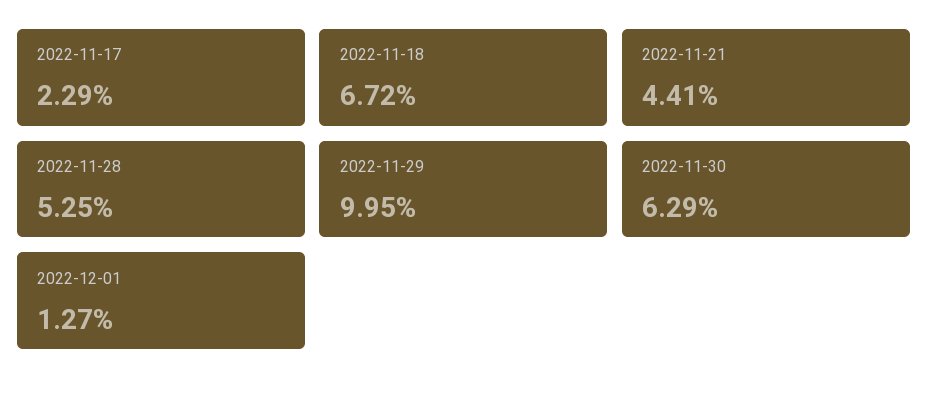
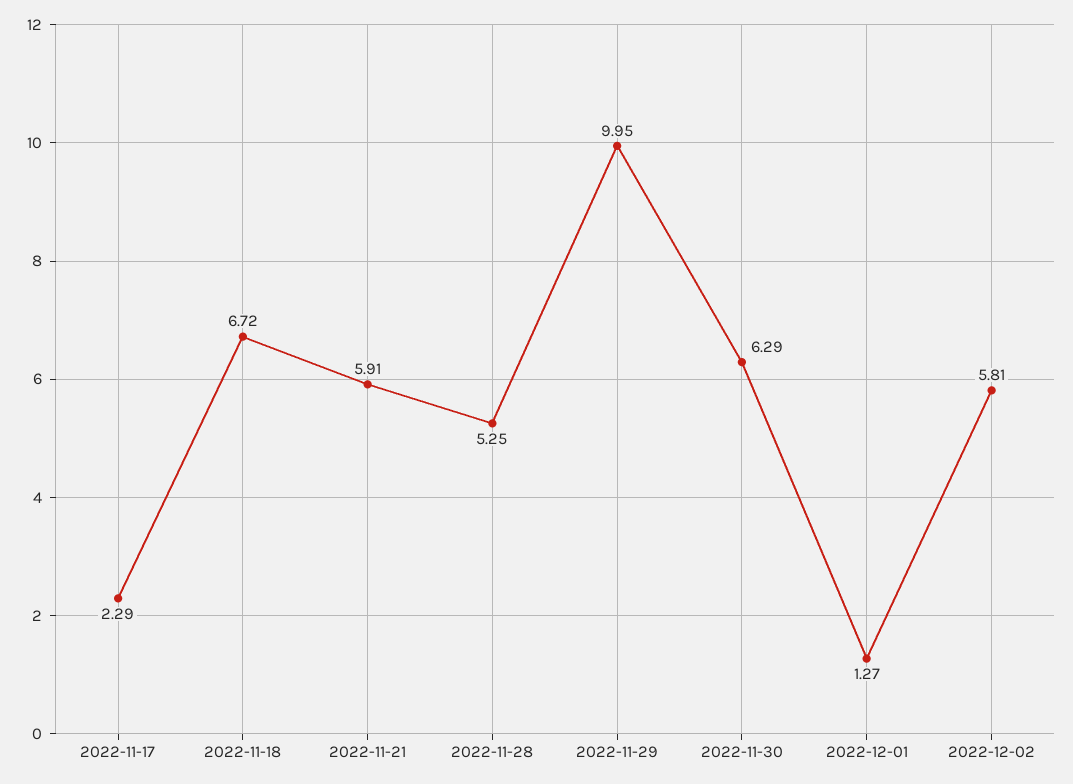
2022-11-21: 4.41 -> 5.91
2022-12-02: none -> 5.81

